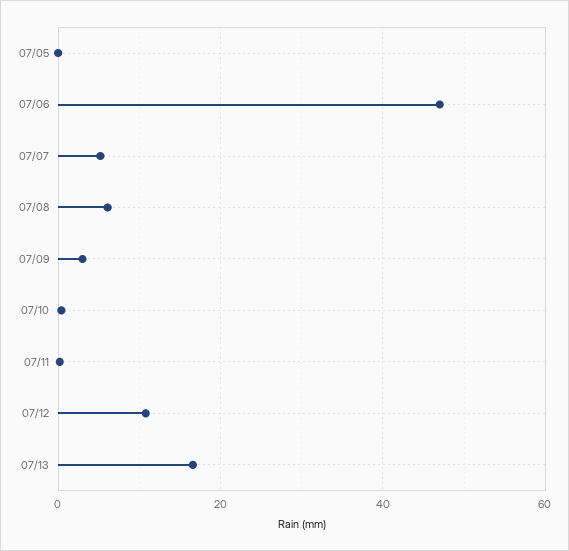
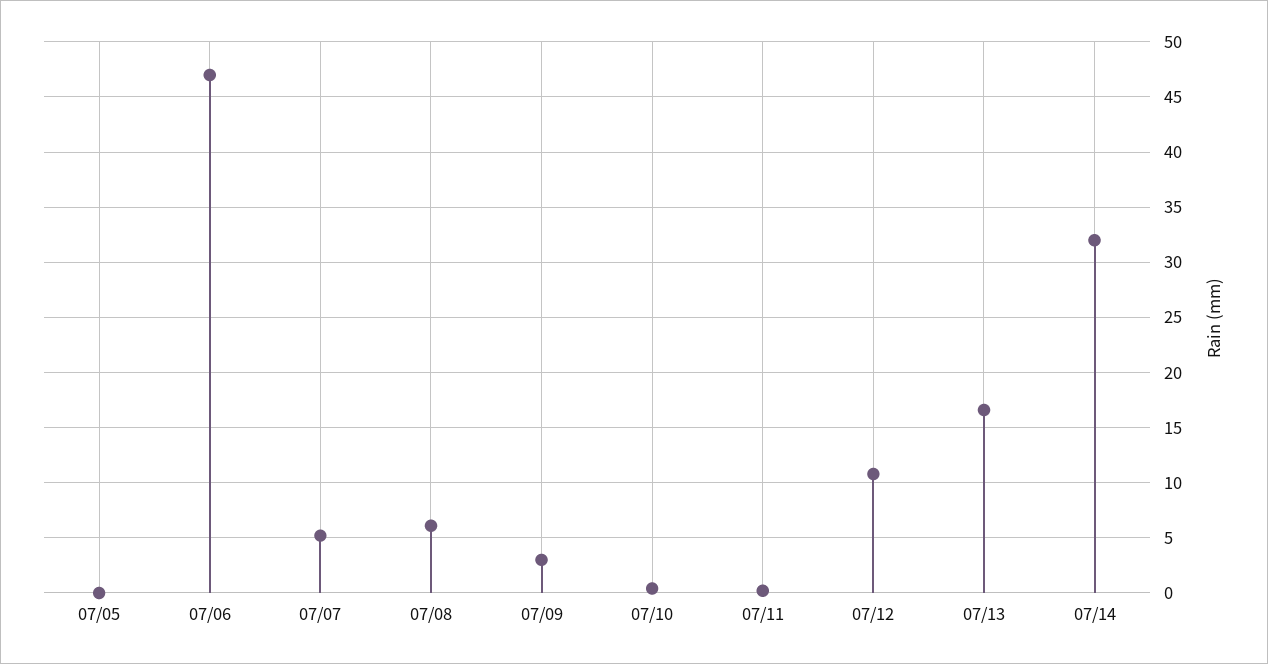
07/14: none -> 32

